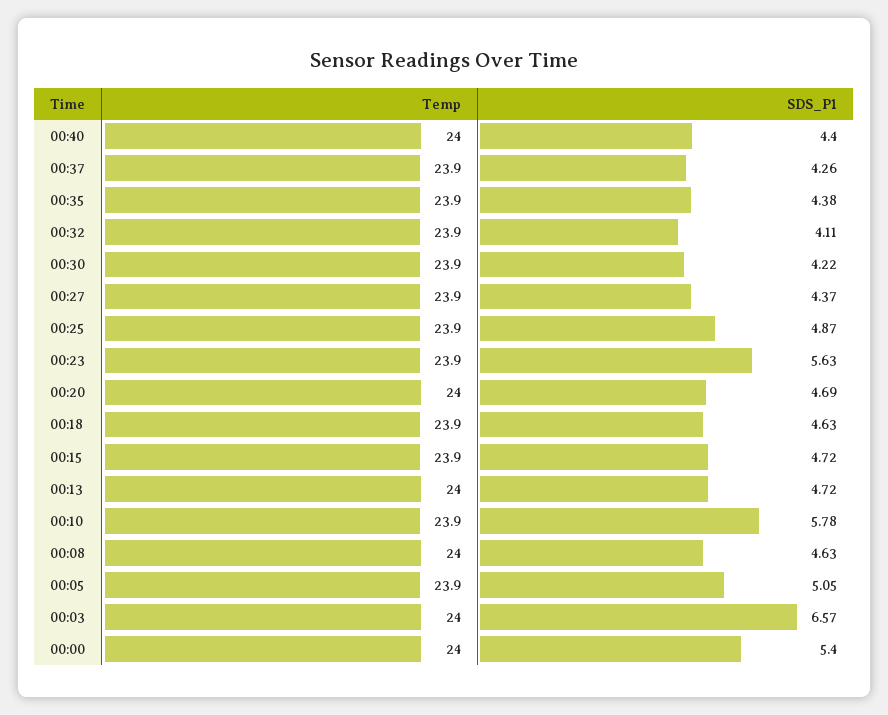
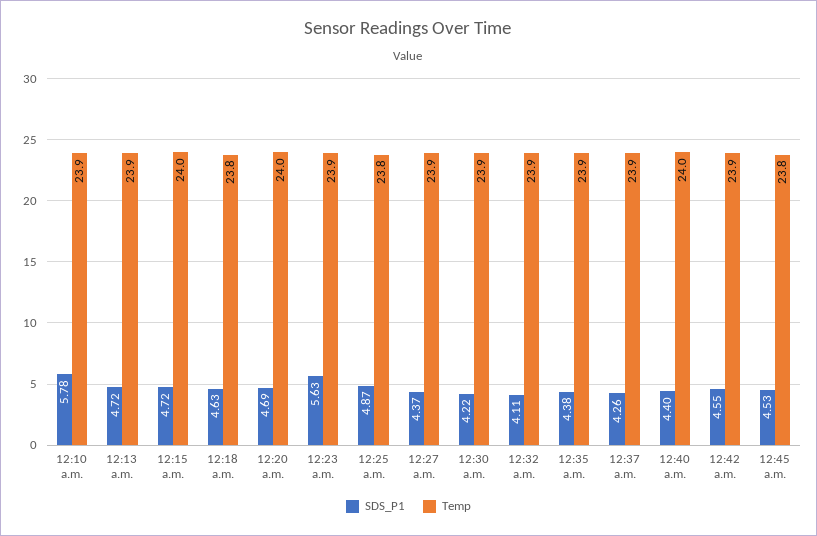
Temp, 00:25: 23.9 -> 23.8
Temp, 00:18: 23.9 -> 23.8
Temp, 00:15: 23.9 -> 24
Temp, 00:13: 24 -> 23.9
Temp, 00:08: 24 -> none
SDS_P1, 00:08: 4.63 -> none
Temp, 00:05: 23.9 -> none
SDS_P1, 00:05: 5.05 -> none
Temp, 00:03: 24 -> none
SDS_P1, 00:03: 6.57 -> none
Temp, 00:00: 24 -> none
SDS_P1, 00:00: 5.4 -> none
SDS_P1, 12:42 a.m.: none -> 4.55
Temp, 12:42 a.m.: none -> 23.9
SDS_P1, 12:45 a.m.: none -> 4.53
Temp, 12:45 a.m.: none -> 23.8

